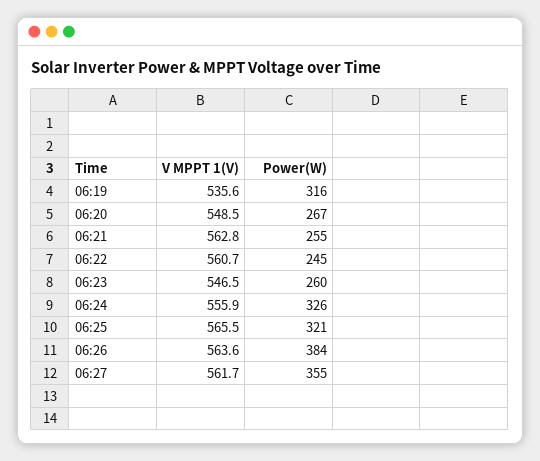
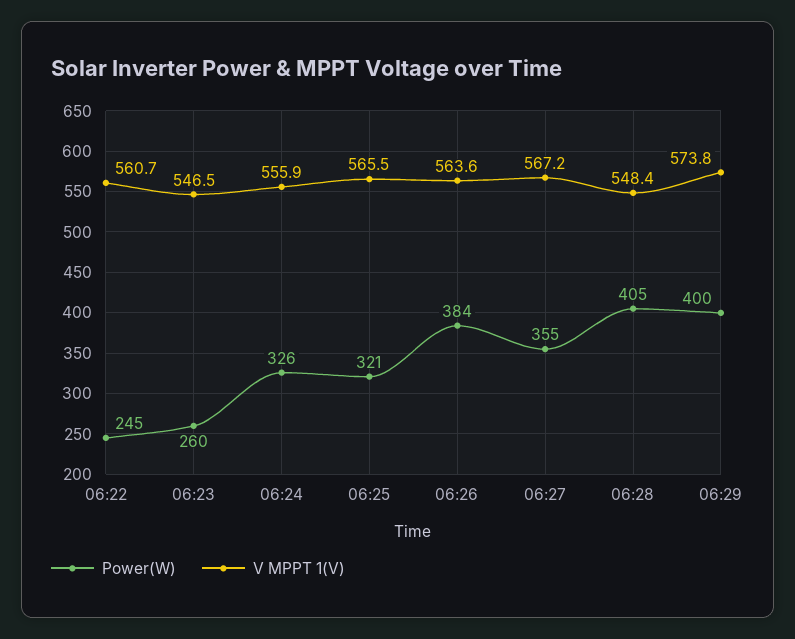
V MPPT 1(V), 06:19: 535.6 -> none
Power(W), 06:19: 316 -> none
V MPPT 1(V), 06:20: 548.5 -> none
Power(W), 06:20: 267 -> none
V MPPT 1(V), 06:21: 562.8 -> none
Power(W), 06:21: 255 -> none
V MPPT 1(V), 06:27: 561.7 -> 567.2
Power(W), 06:28: none -> 405
V MPPT 1(V), 06:28: none -> 548.4
Power(W), 06:29: none -> 400
V MPPT 1(V), 06:29: none -> 573.8

